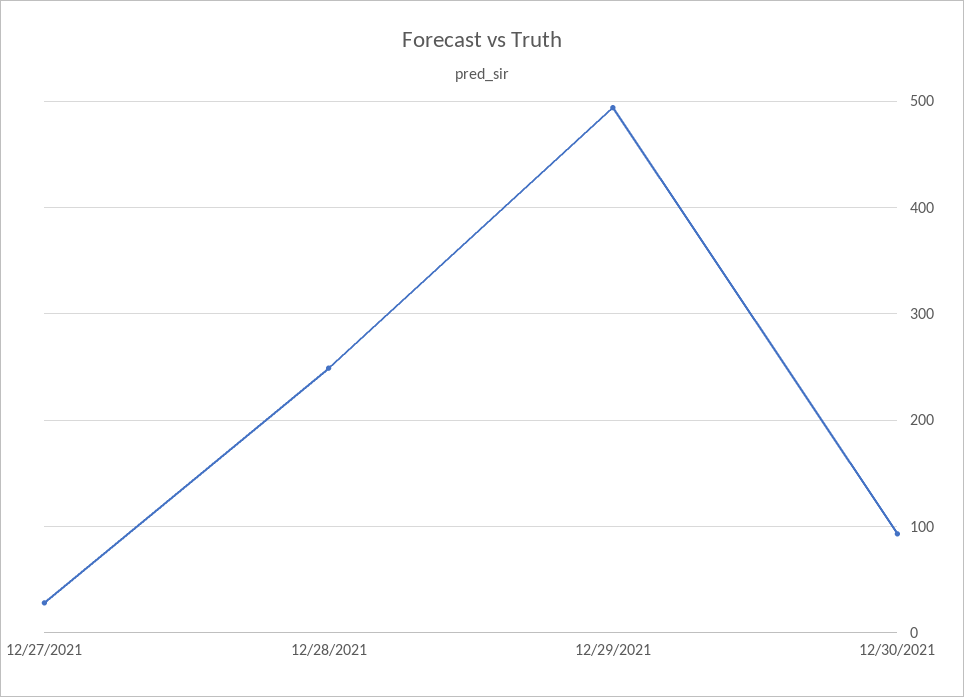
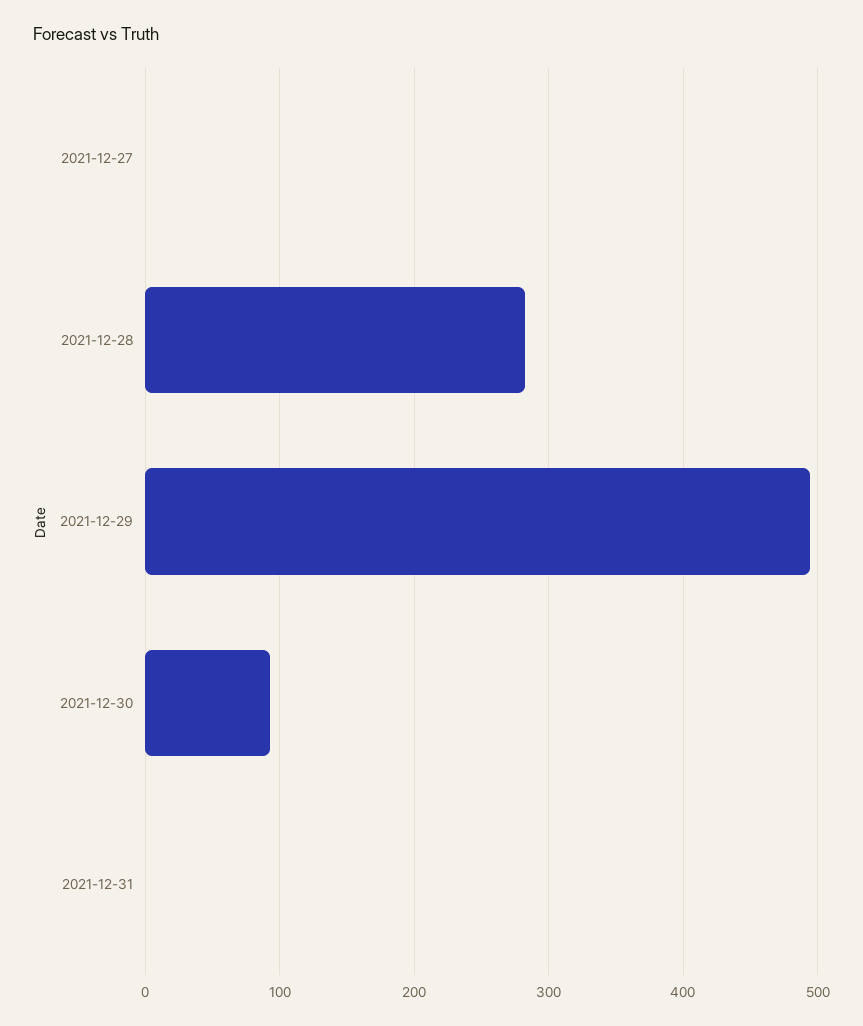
12/27/2021: 30 -> 0
12/28/2021: 250 -> 280
2021-12-31: none -> 0

